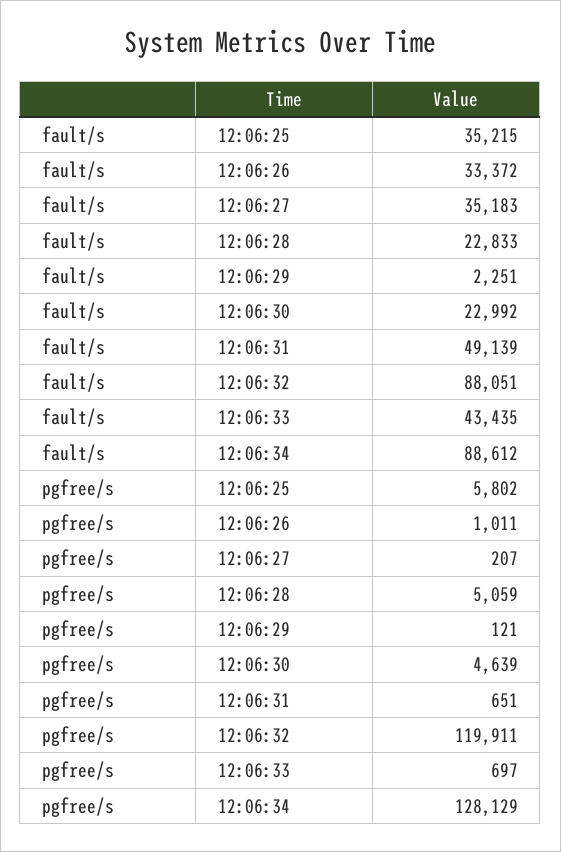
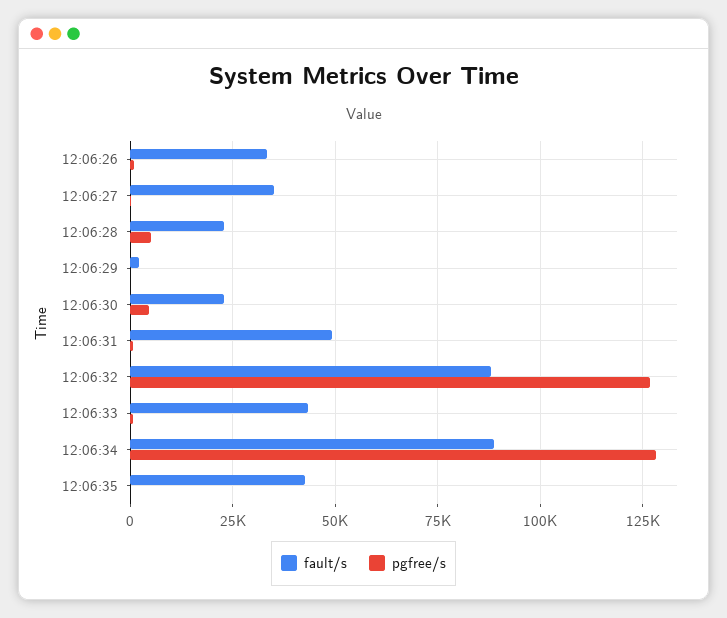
fault/s, 12:06:25: 35215 -> none
pgfree/s, 12:06:25: 5802 -> none
pgfree/s, 12:06:32: 119911 -> 127500
fault/s, 12:06:35: none -> 42500
pgfree/s, 12:06:35: none -> 0

